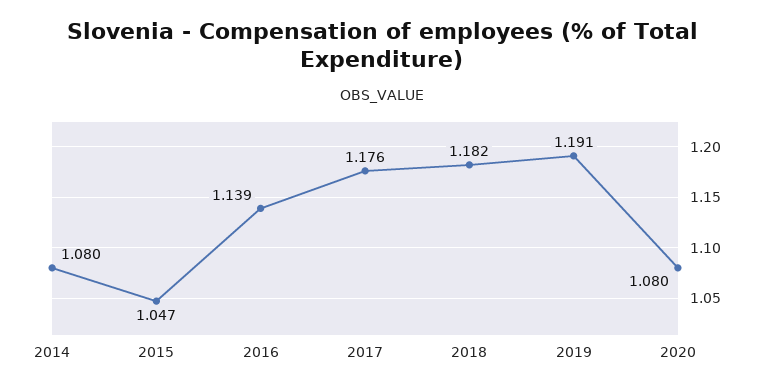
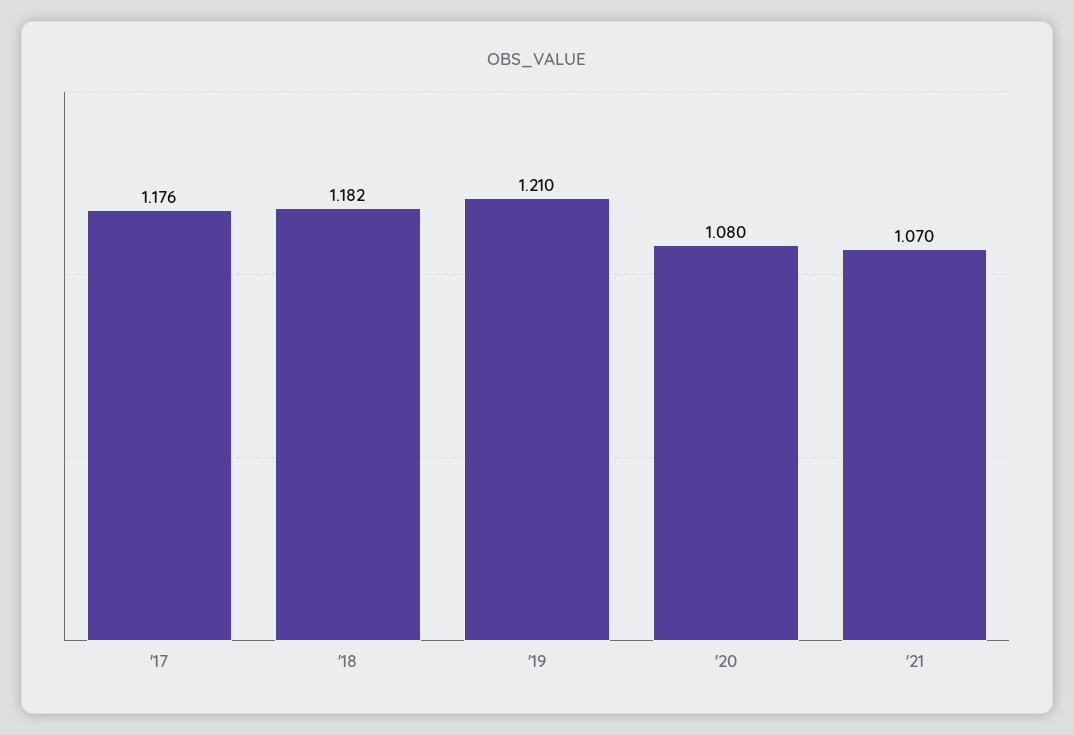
2014: 1.08 -> none
2015: 1.047 -> none
2016: 1.139 -> none
2019: 1.191 -> 1.21
'21: none -> 1.07

